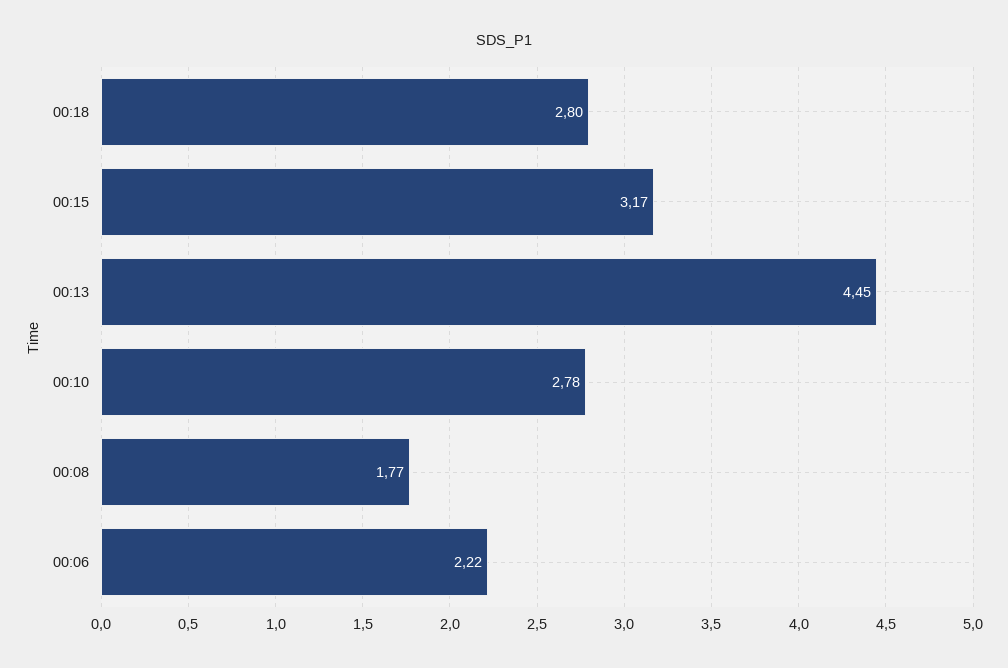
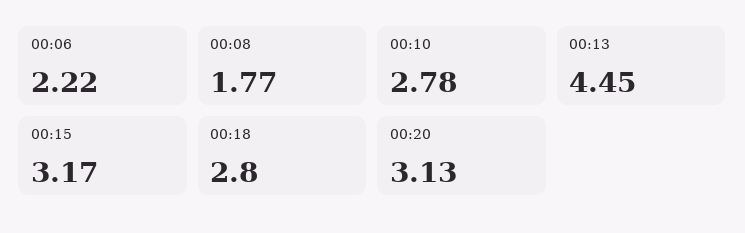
00:20: none -> 3.13

